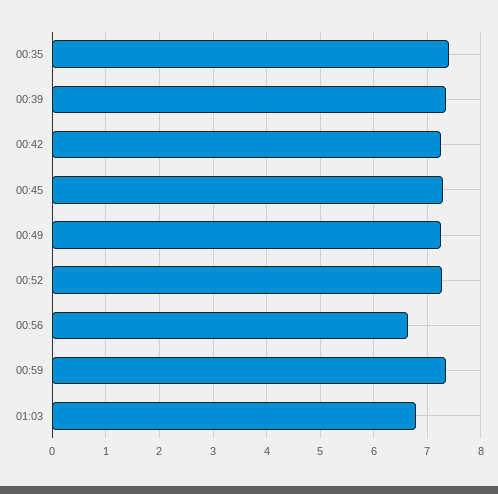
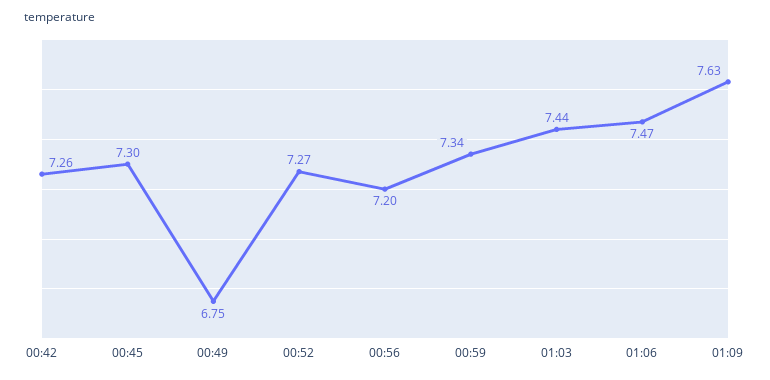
00:35: 7.4 -> none
00:39: 7.4 -> none
00:49: 7.2 -> 6.75
00:56: 6.6 -> 7.2
01:03: 6.8 -> 7.44
01:06: none -> 7.47
01:09: none -> 7.63

